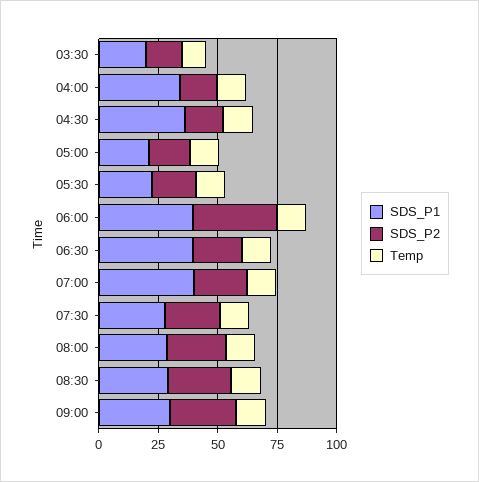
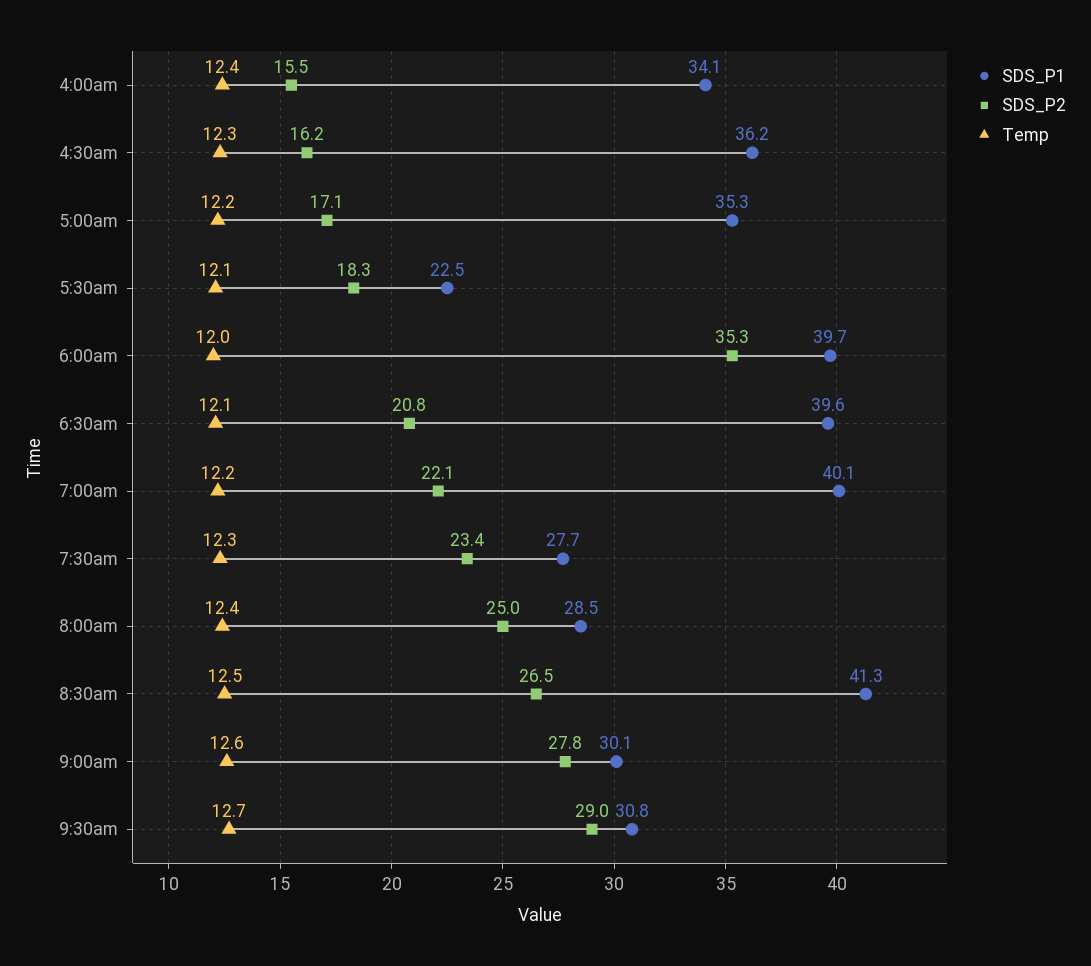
SDS_P1, 03:30: 20 -> none
SDS_P2, 03:30: 15 -> none
Temp, 03:30: 10 -> none
SDS_P1, 05:00: 20 -> 35.3
SDS_P1, 08:30: 30 -> 41.3
SDS_P1, 9:30am: none -> 30.8
SDS_P2, 9:30am: none -> 29
Temp, 9:30am: none -> 12.7

